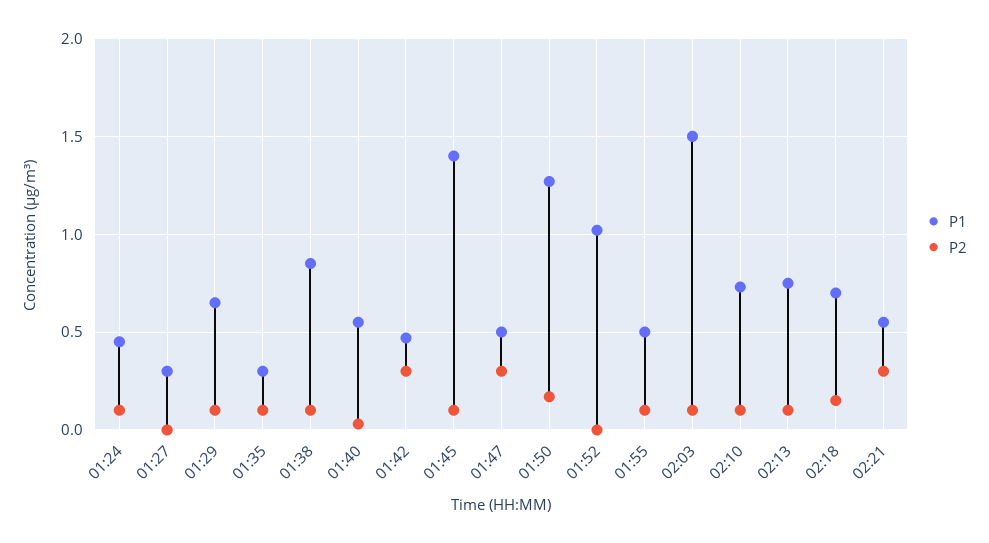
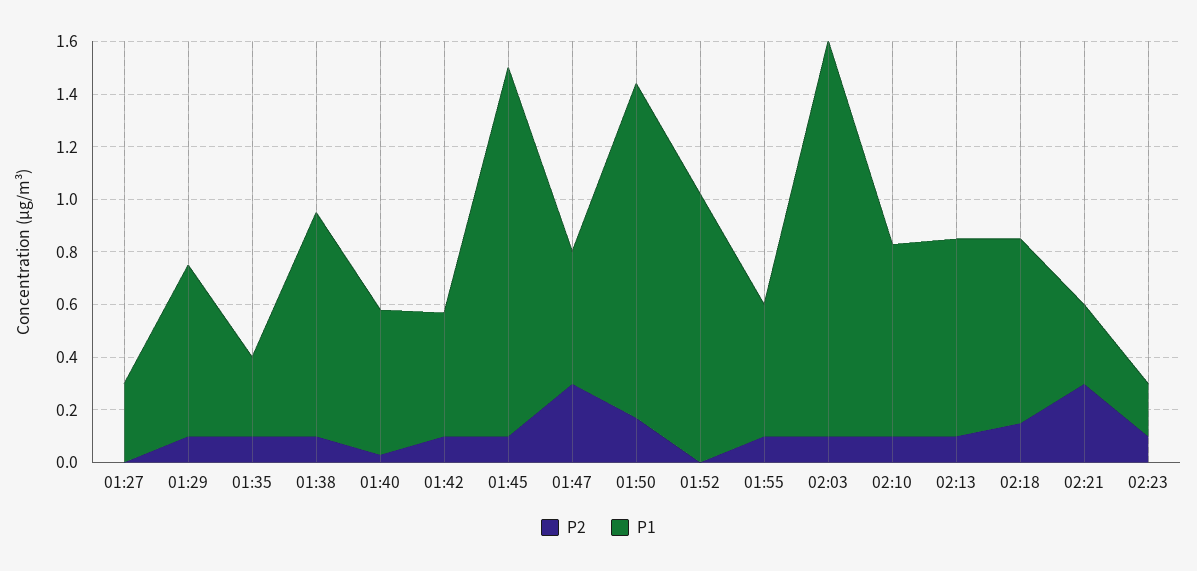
P1, 01:24: 0.45 -> none
P2, 01:24: 0.1 -> none
P2, 01:42: 0.3 -> 0.1
P1, 02:21: 0.55 -> 0.3
P2, 02:23: none -> 0.1
P1, 02:23: none -> 0.2

